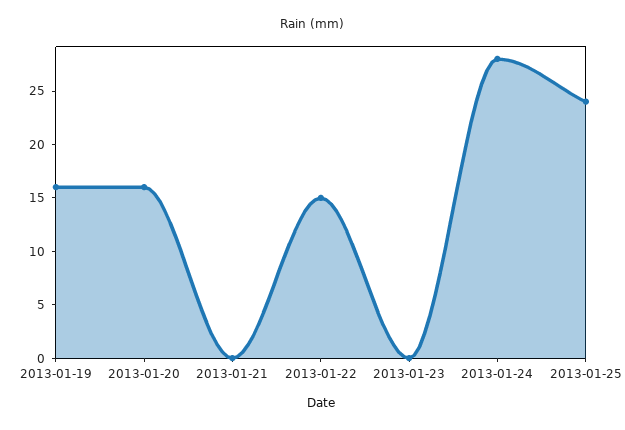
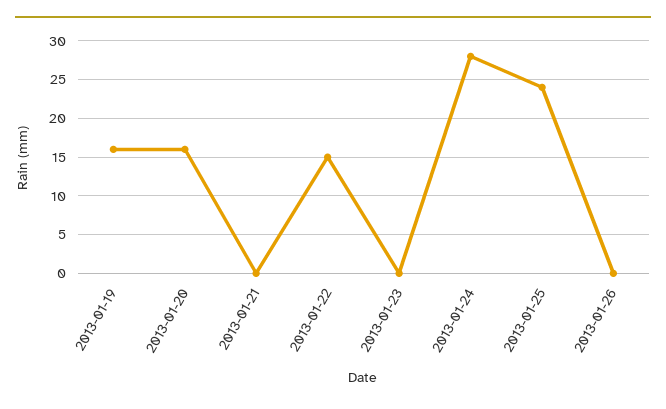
2013-01-26: none -> 0

